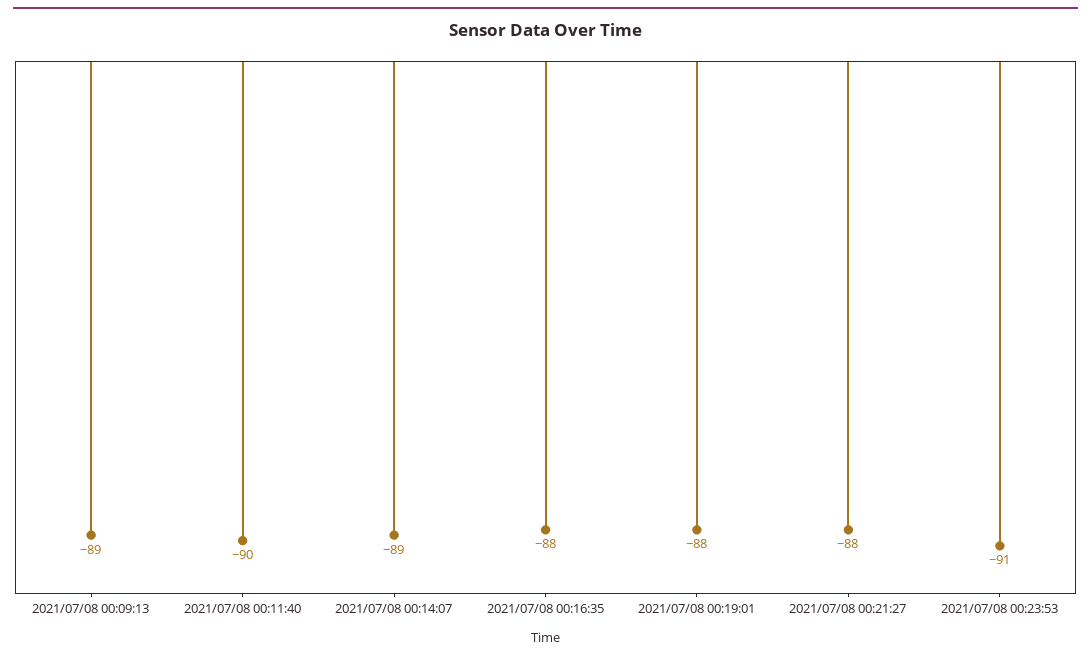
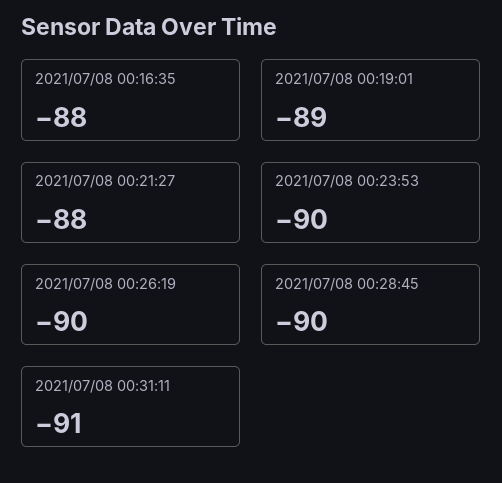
2021/07/08 00:09:13: -89 -> none
2021/07/08 00:11:40: -90 -> none
2021/07/08 00:14:07: -89 -> none
2021/07/08 00:19:01: -88 -> -89
2021/07/08 00:23:53: -91 -> -90
2021/07/08 00:26:19: none -> -90
2021/07/08 00:28:45: none -> -90
2021/07/08 00:31:11: none -> -91

